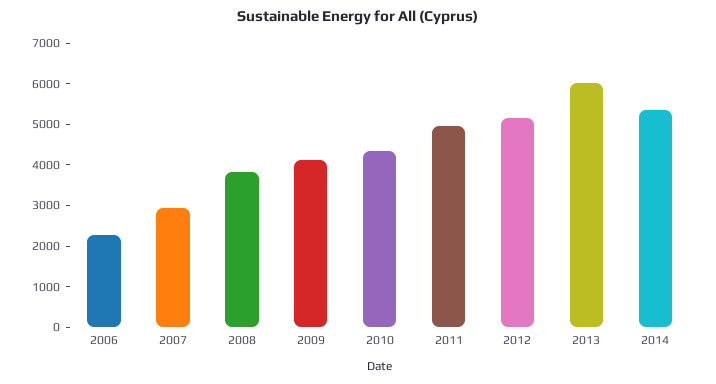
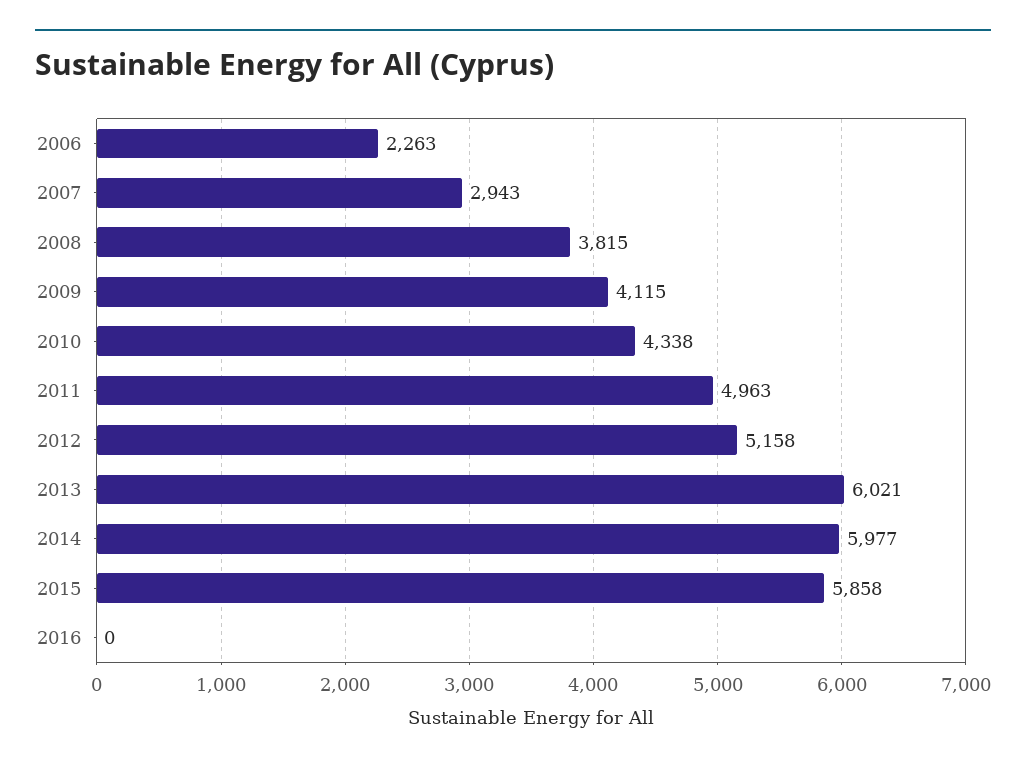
2014: 5400 -> 5977
2015: none -> 5858
2016: none -> 0

